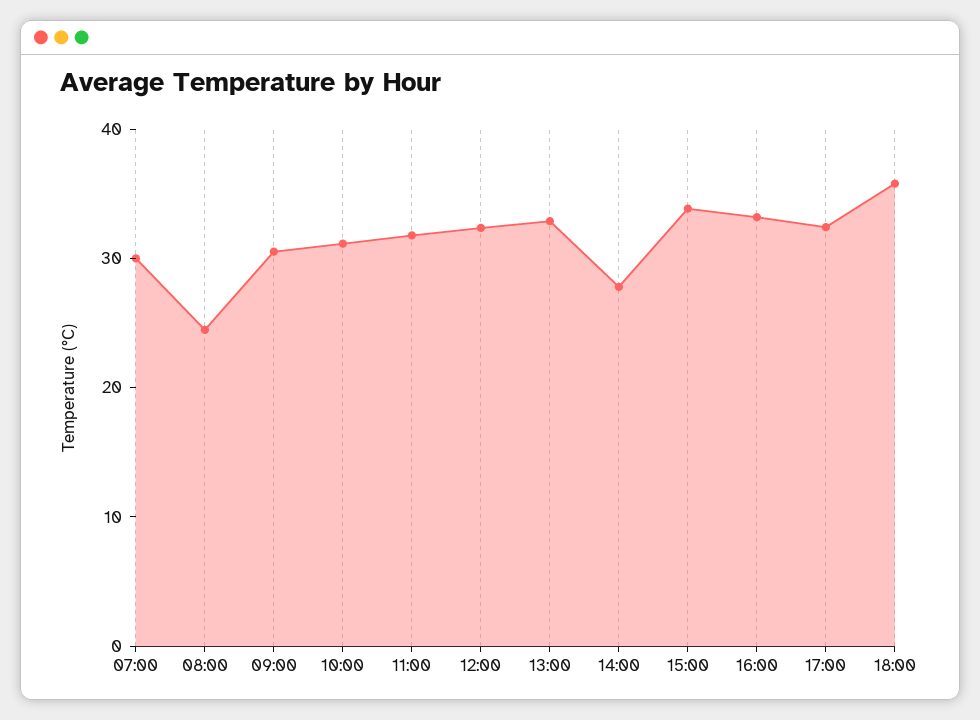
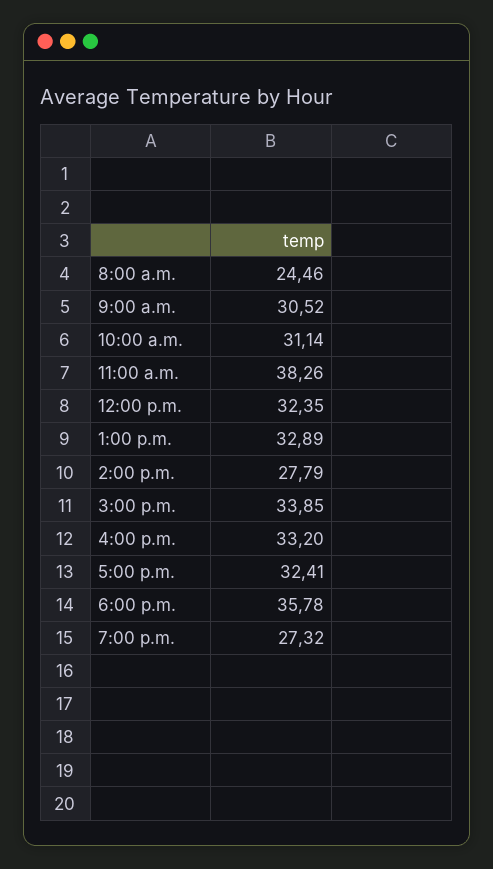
07:00: 30 -> none
11:00: 32 -> 38.26
7:00 p.m.: none -> 27.32

